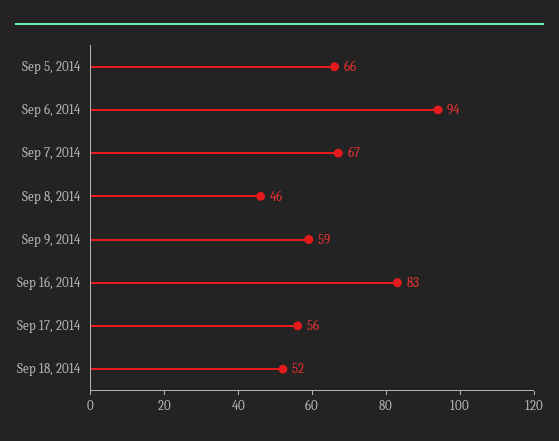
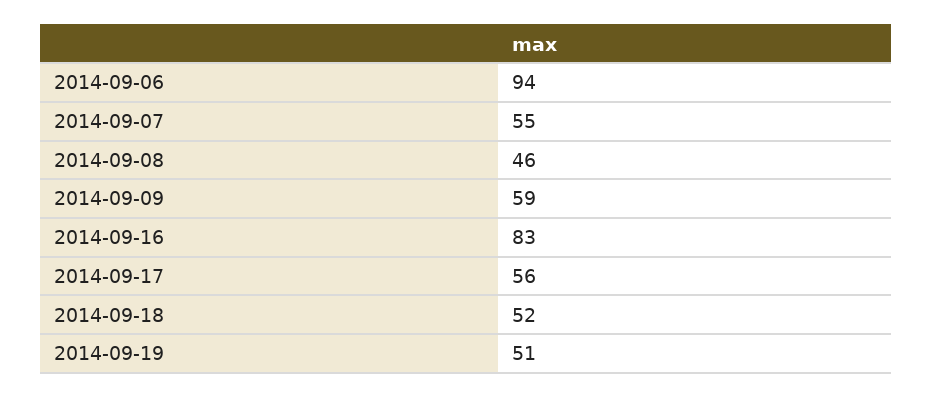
Sep 5, 2014: 66 -> none
Sep 7, 2014: 67 -> 55
2014-09-19: none -> 51

